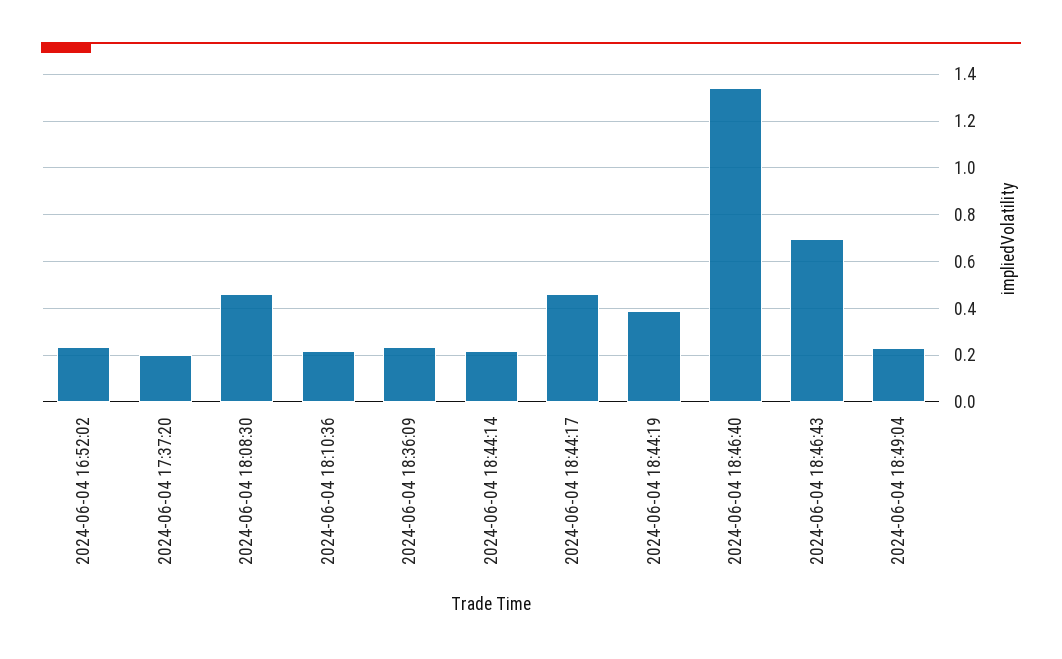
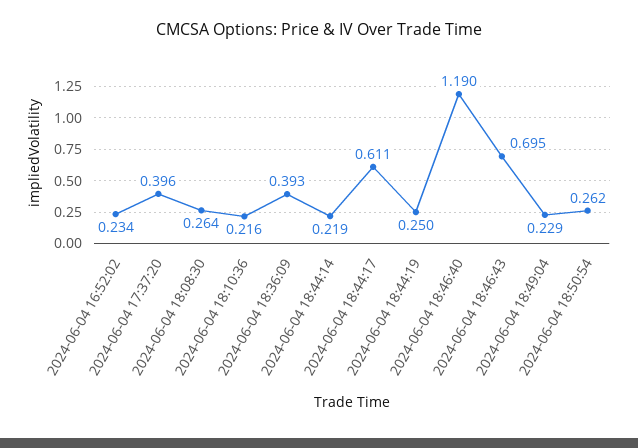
2024-06-04 17:37:20: 0.2 -> 0.396
2024-06-04 18:08:30: 0.45 -> 0.264
2024-06-04 18:36:09: 0.25 -> 0.393
2024-06-04 18:44:17: 0.45 -> 0.611
2024-06-04 18:44:19: 0.4 -> 0.25
2024-06-04 18:46:40: 1.35 -> 1.19
2024-06-04 18:50:54: none -> 0.262

